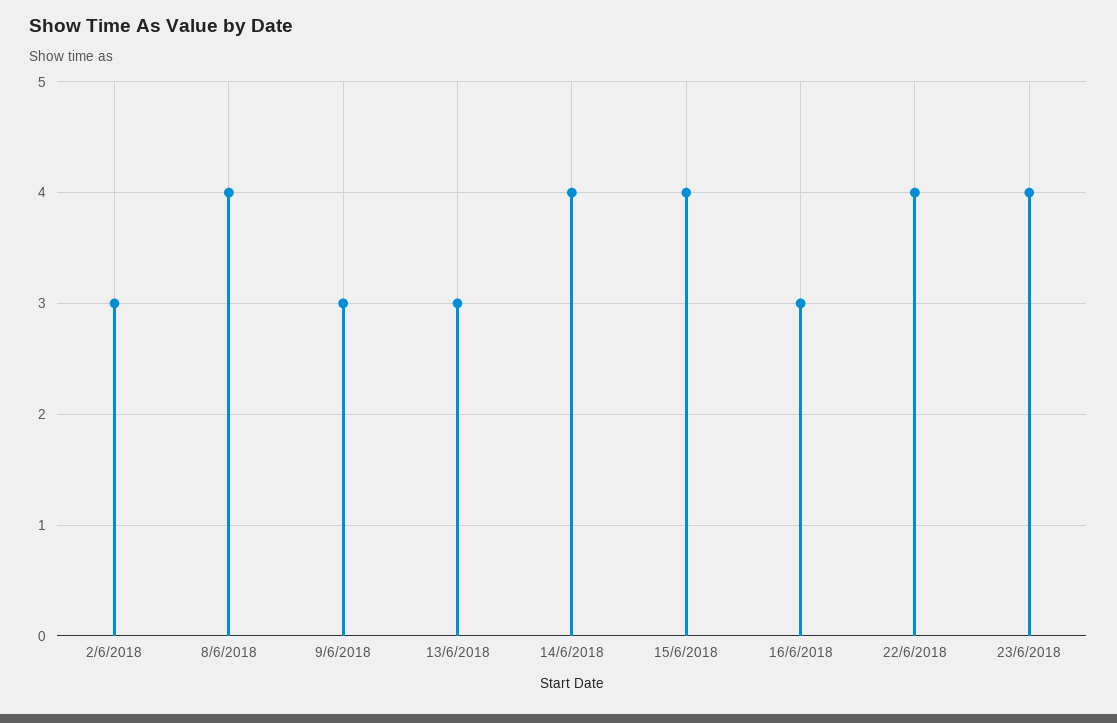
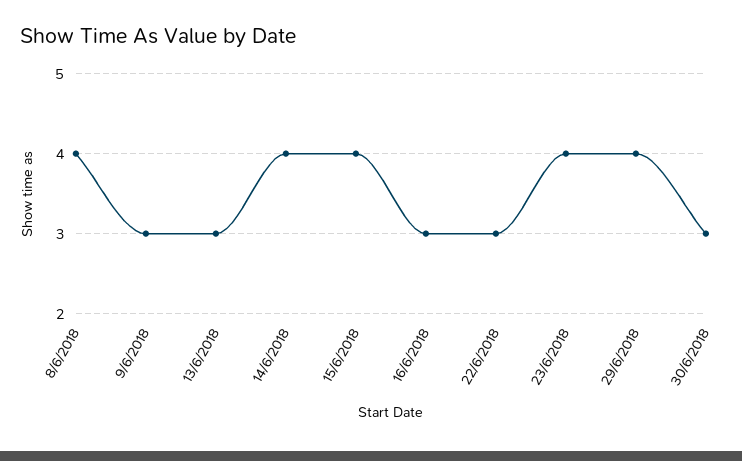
2/6/2018: 3 -> none
22/6/2018: 4 -> 3
29/6/2018: none -> 4
30/6/2018: none -> 3

